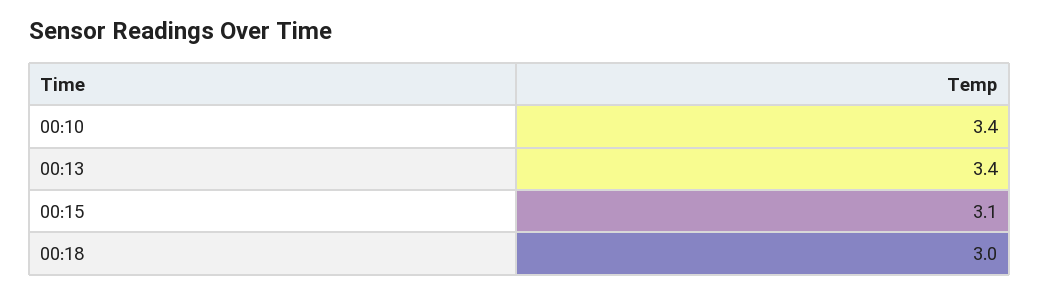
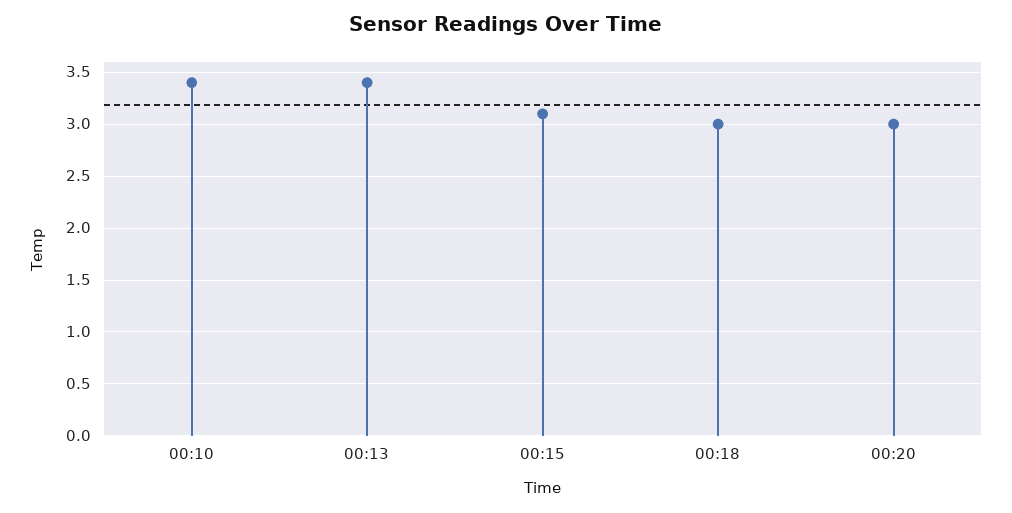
00:20: none -> 3

